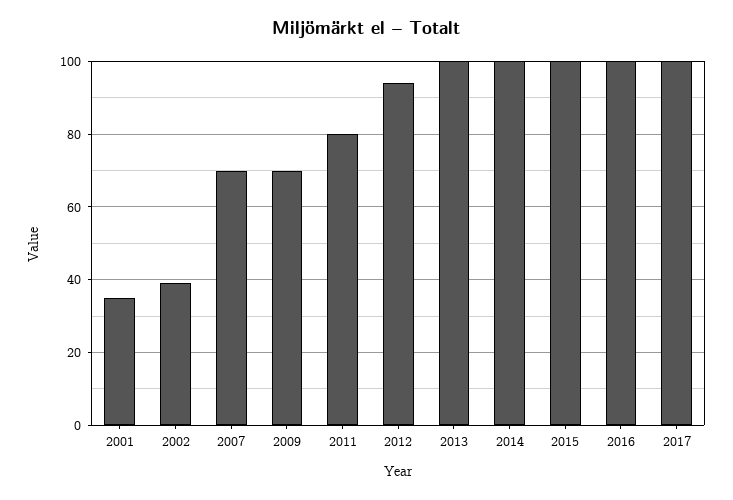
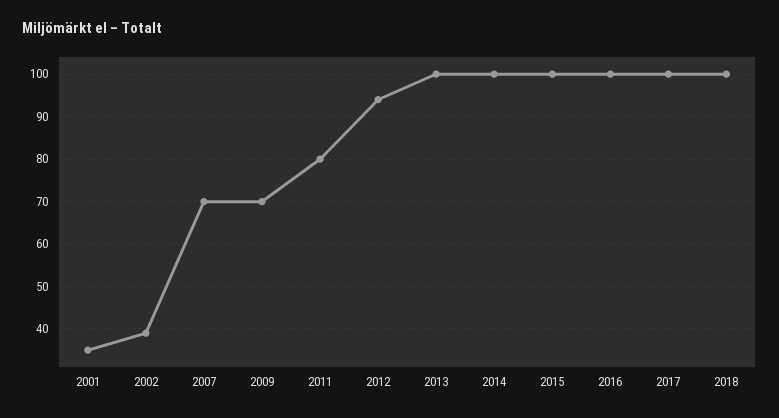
2018: none -> 100

